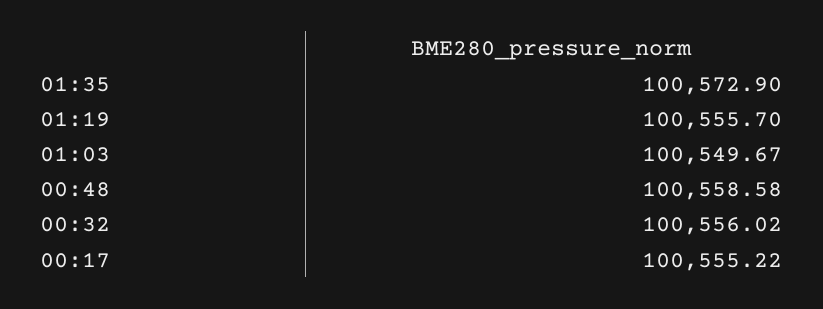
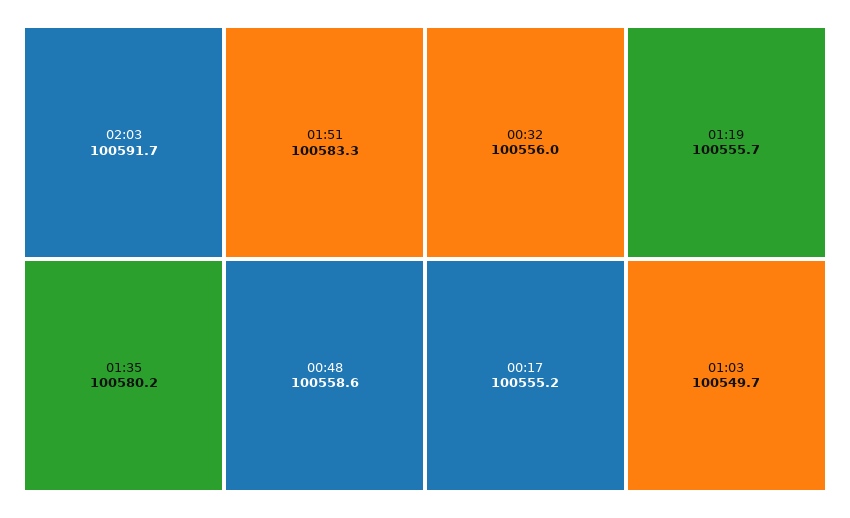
01:35: 100572.9 -> 100580.2
02:03: none -> 100591.7
01:51: none -> 100583.3

